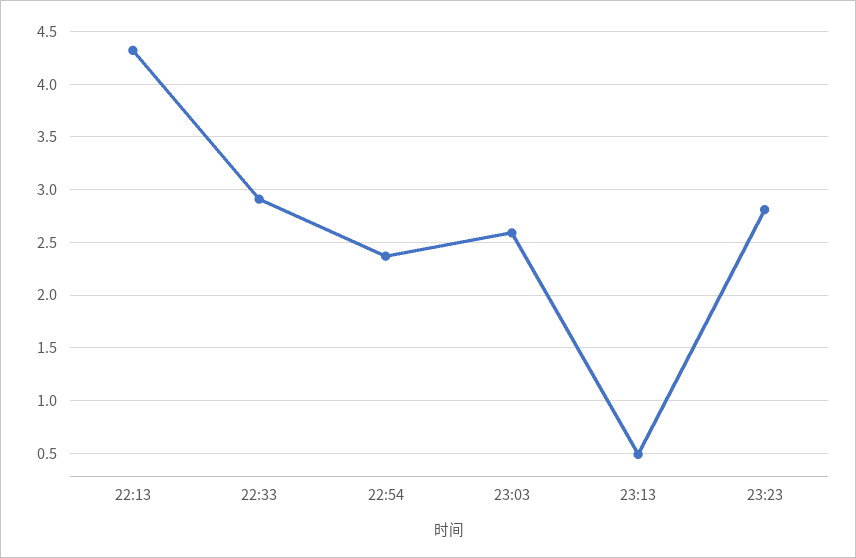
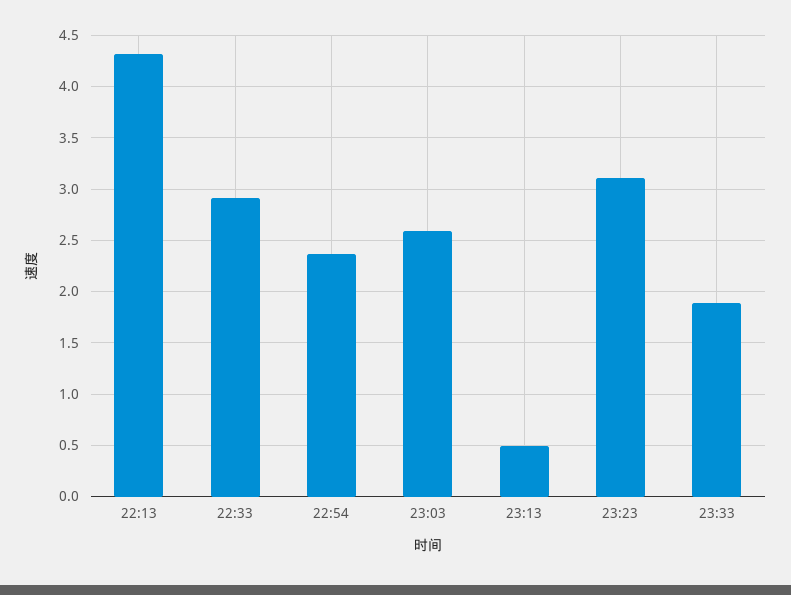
23:23: 2.8 -> 3.1
23:33: none -> 1.9

